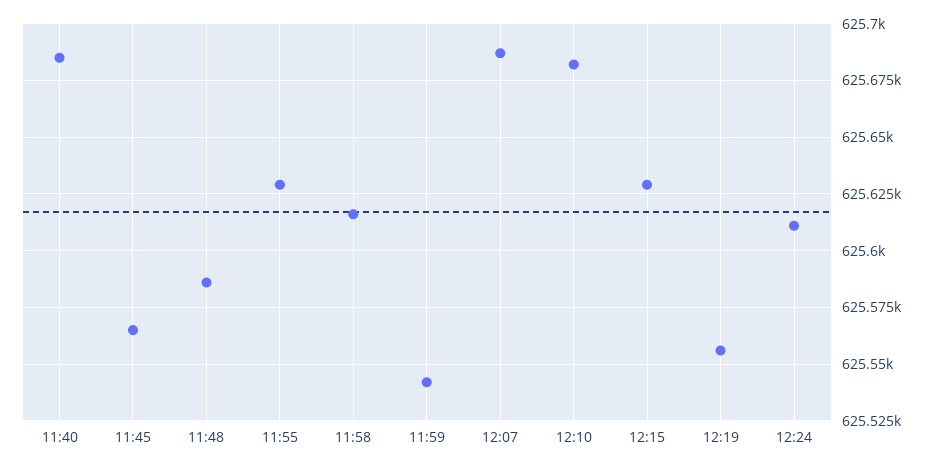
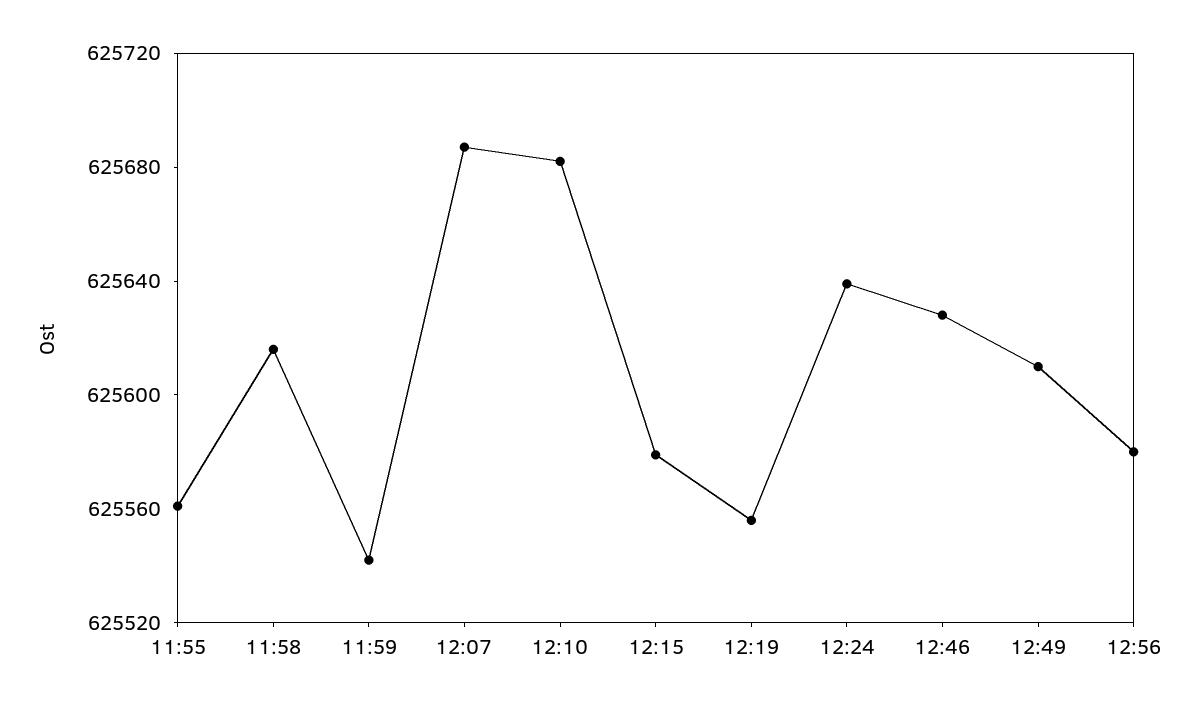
11:40: 625685 -> none
11:45: 625565 -> none
11:48: 625585 -> none
11:55: 625630 -> 625560
12:15: 625630 -> 625580
12:24: 625610 -> 625640
12:46: none -> 625630
12:49: none -> 625610
12:56: none -> 625580

